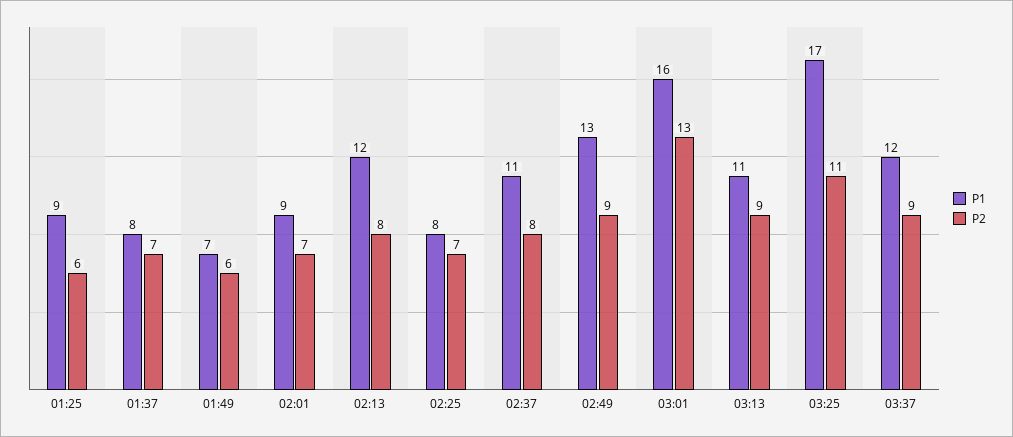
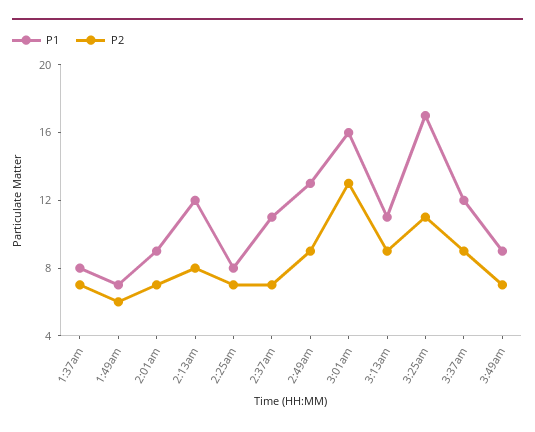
P1, 01:25: 9 -> none
P2, 01:25: 6 -> none
P2, 02:37: 8 -> 7
P1, 3:49am: none -> 9
P2, 3:49am: none -> 7

